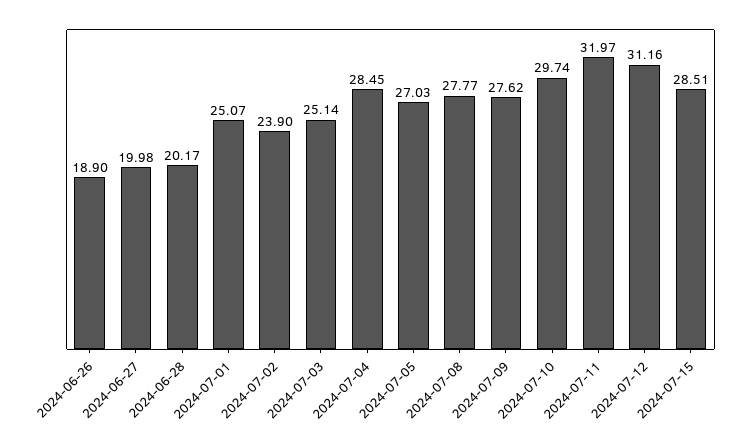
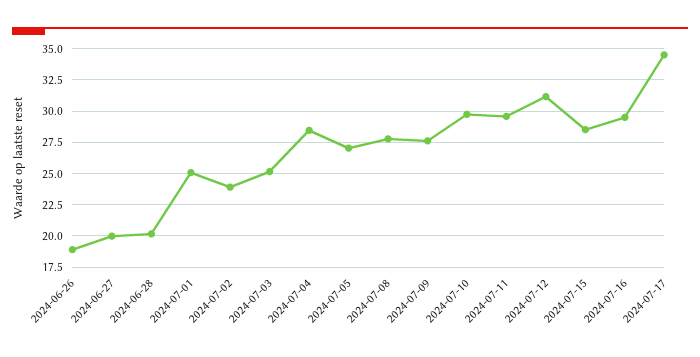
2024-07-11: 31.97 -> 29.5
2024-07-16: none -> 29.5
2024-07-17: none -> 34.5

